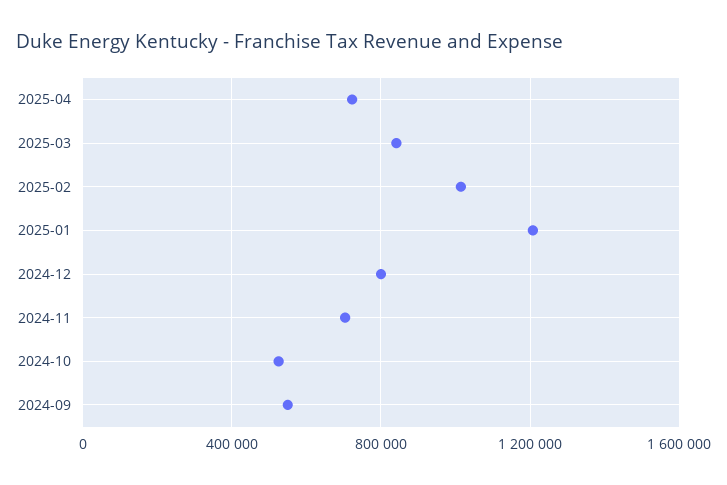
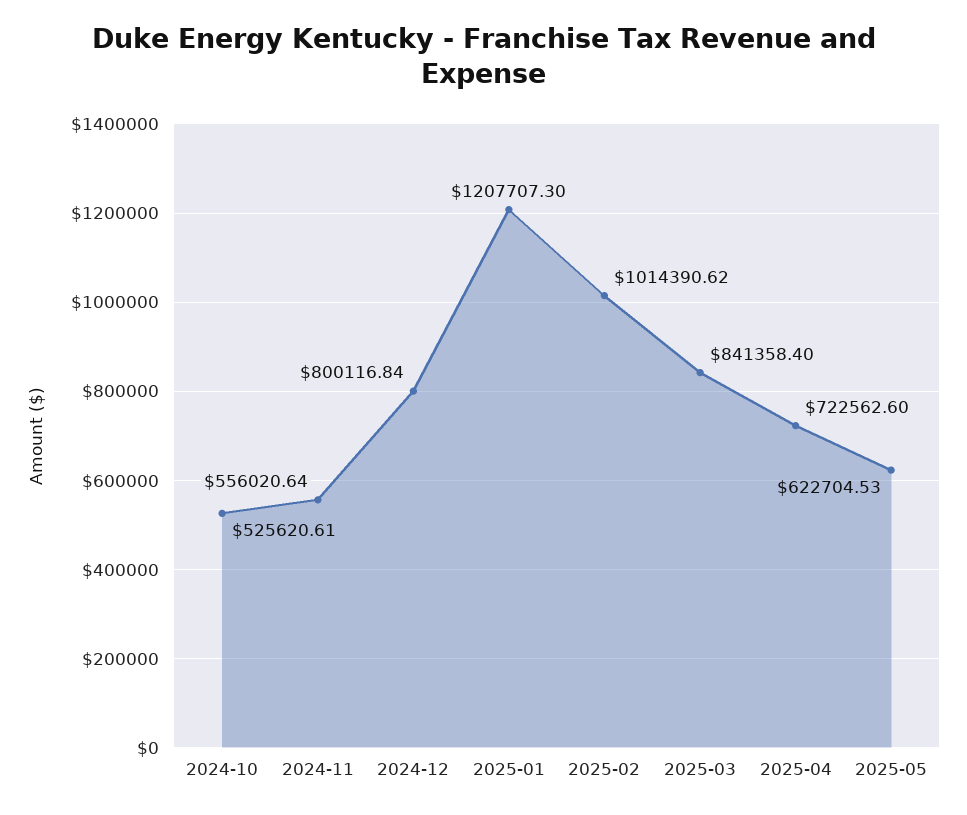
2024-11: 700000 -> 556020.64
2024-09: 550000 -> none
2025-05: none -> 622704.53

